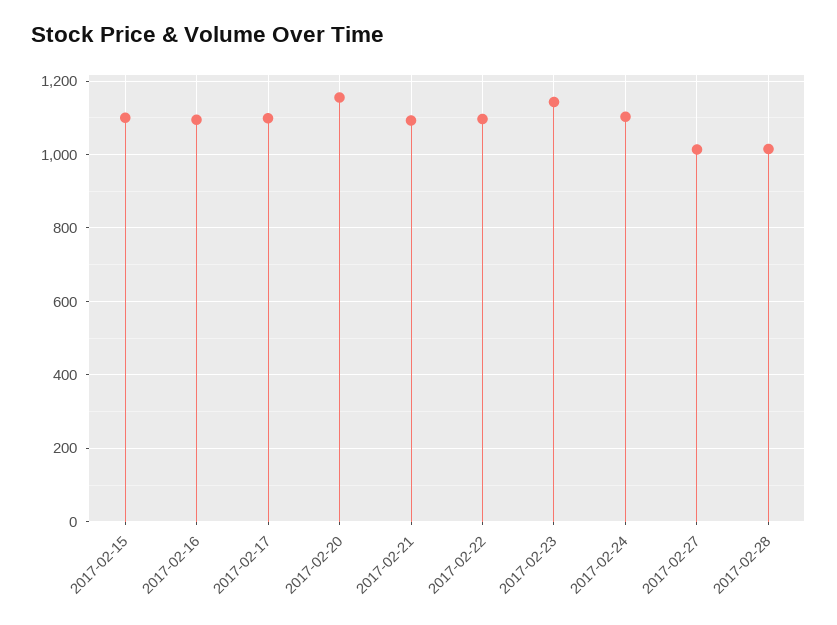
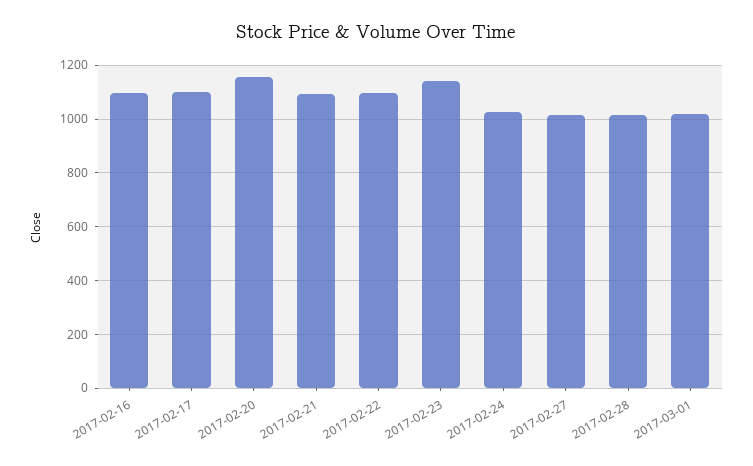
2017-02-15: 1100 -> none
2017-02-24: 1100 -> 1025
2017-03-01: none -> 1025

